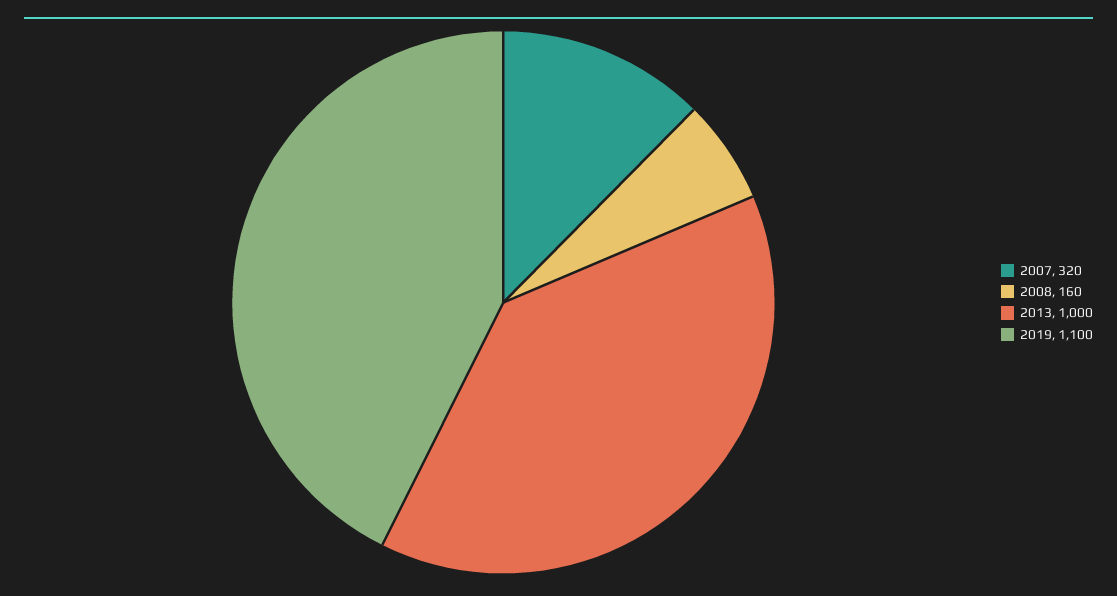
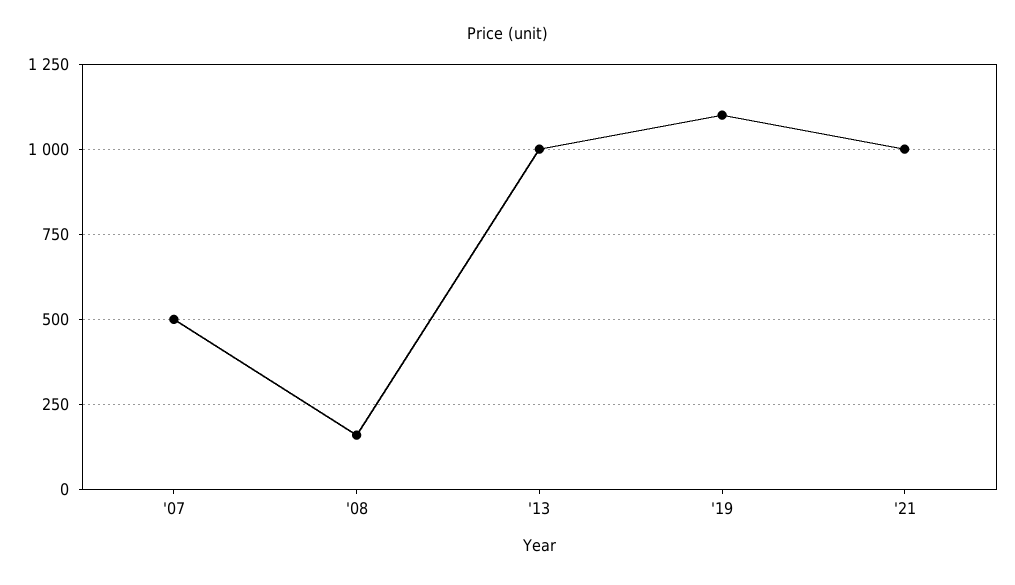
2007: 320 -> 500
'21: none -> 1000

